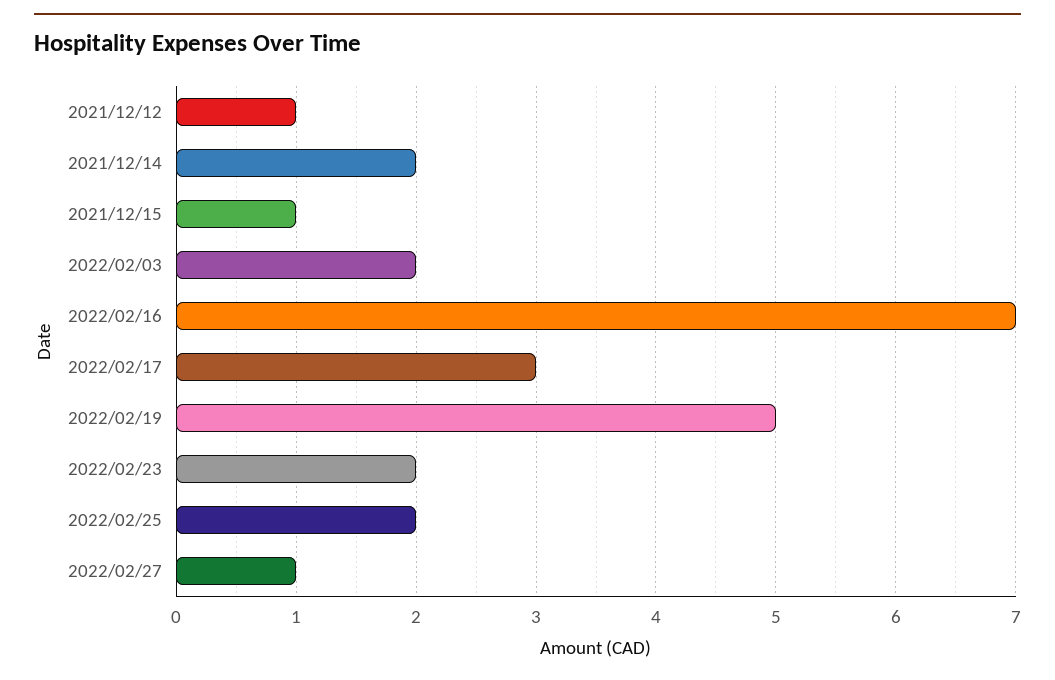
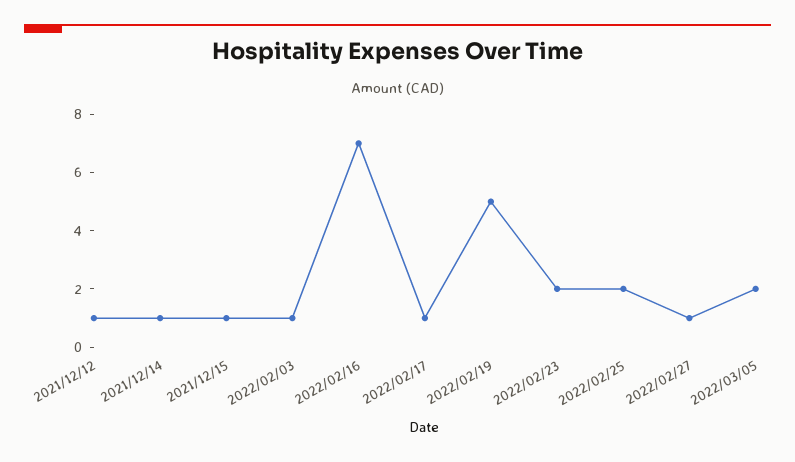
2021/12/14: 2 -> 1
2022/02/03: 2 -> 1
2022/02/17: 3 -> 1
2022/03/05: none -> 2

